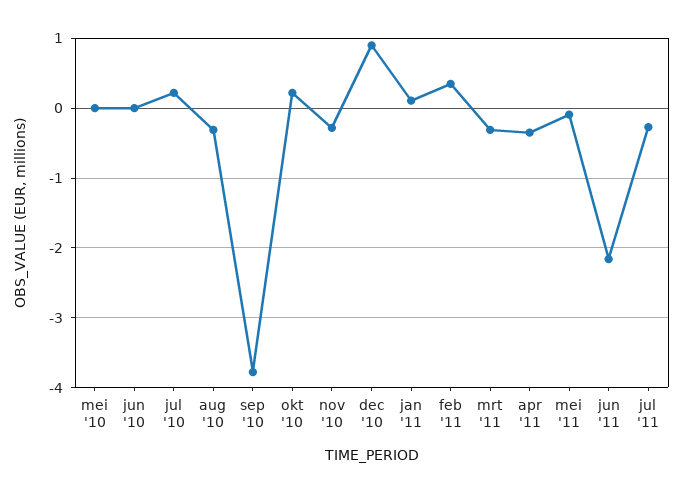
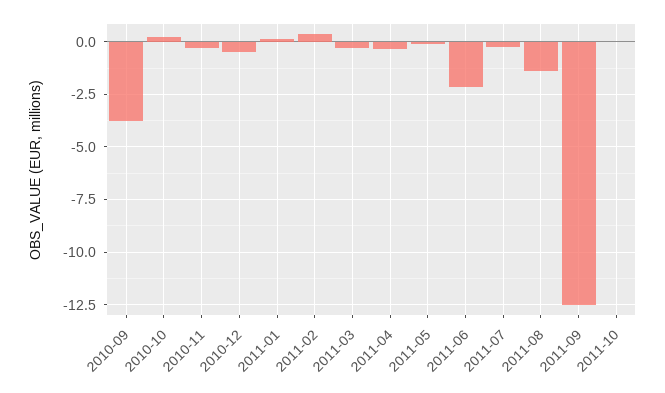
mei '10: 0 -> none
jun '10: 0 -> none
jul '10: 0.2 -> none
aug '10: -0.3 -> none
dec '10: 0.9 -> -0.5
2011-08: none -> -1.5
2011-09: none -> -12.5
2011-10: none -> 0

